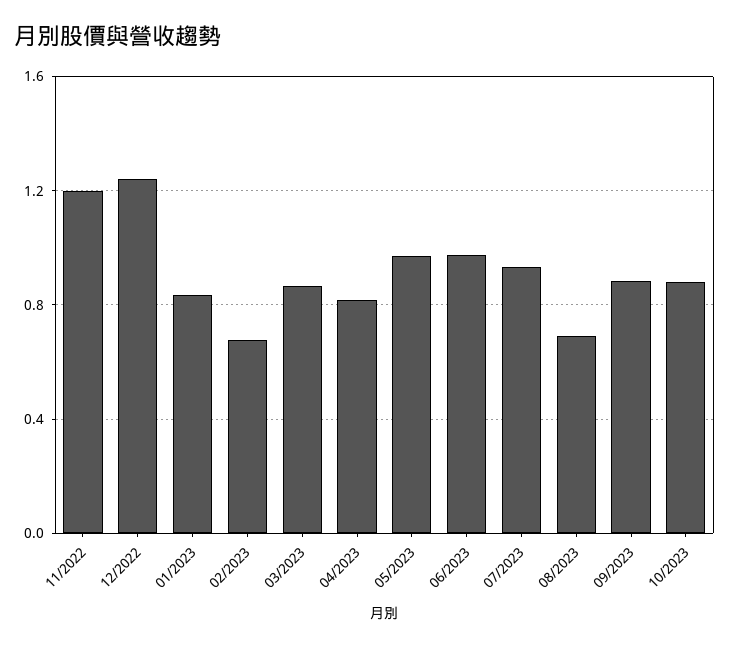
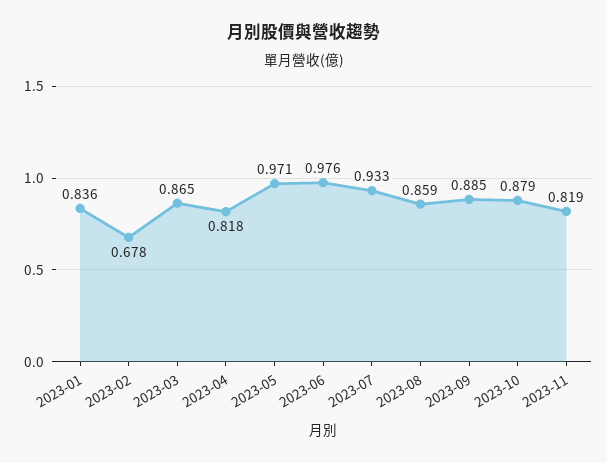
11/2022: 1.2 -> none
12/2022: 1.25 -> none
08/2023: 0.7 -> 0.859
2023-11: none -> 0.819

